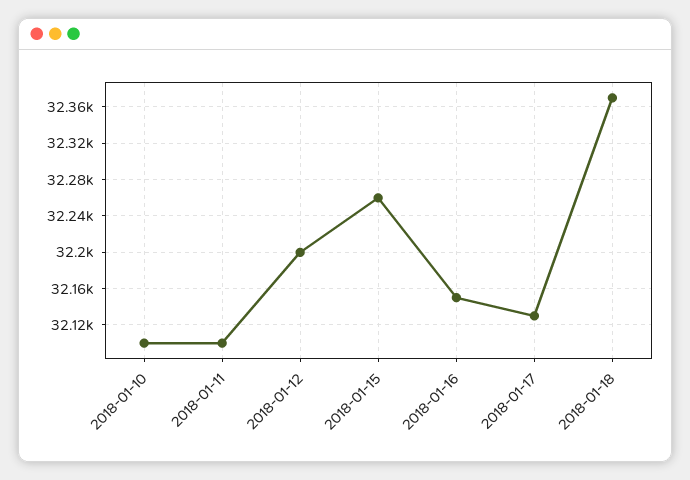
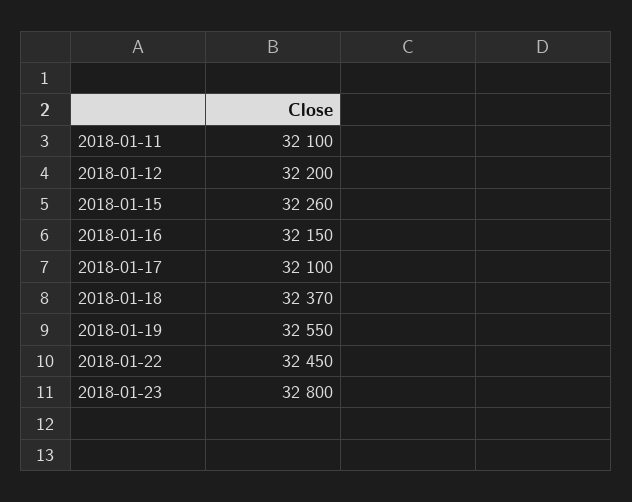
2018-01-10: 32100 -> none
2018-01-17: 32130 -> 32100
2018-01-19: none -> 32550
2018-01-22: none -> 32450
2018-01-23: none -> 32800

